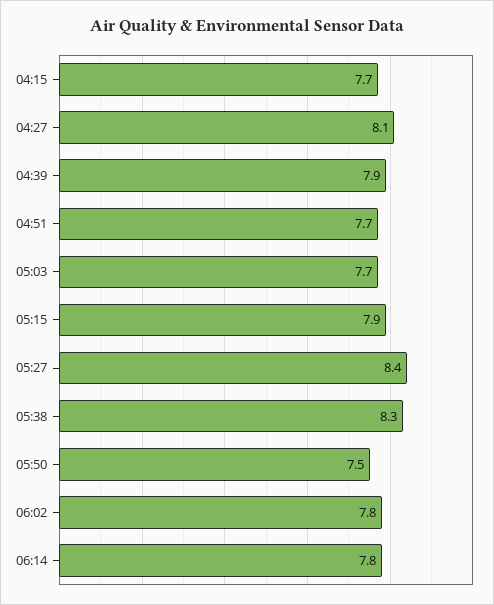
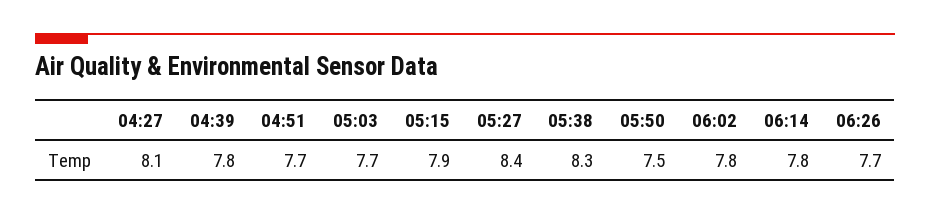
04:15: 7.7 -> none
04:39: 7.9 -> 7.8
06:26: none -> 7.7

